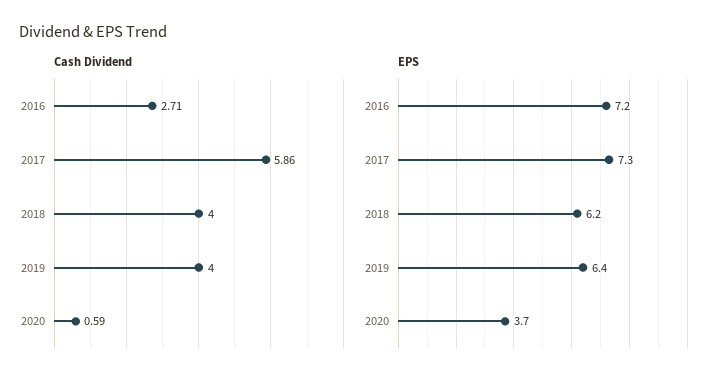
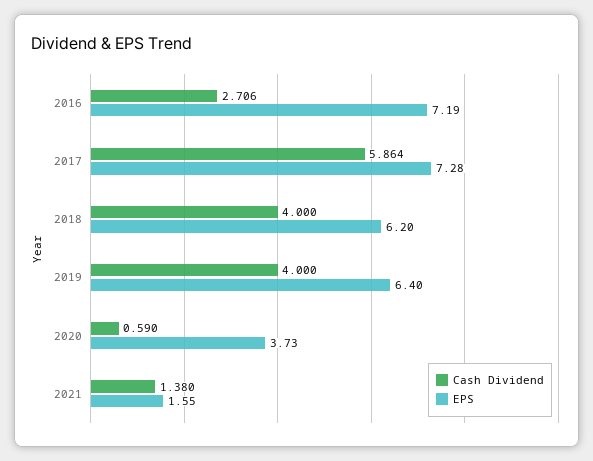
Cash Dividend, 2021: none -> 1.38
EPS, 2021: none -> 1.55

